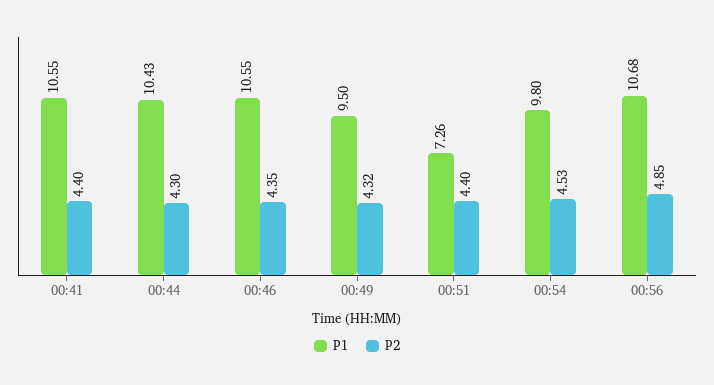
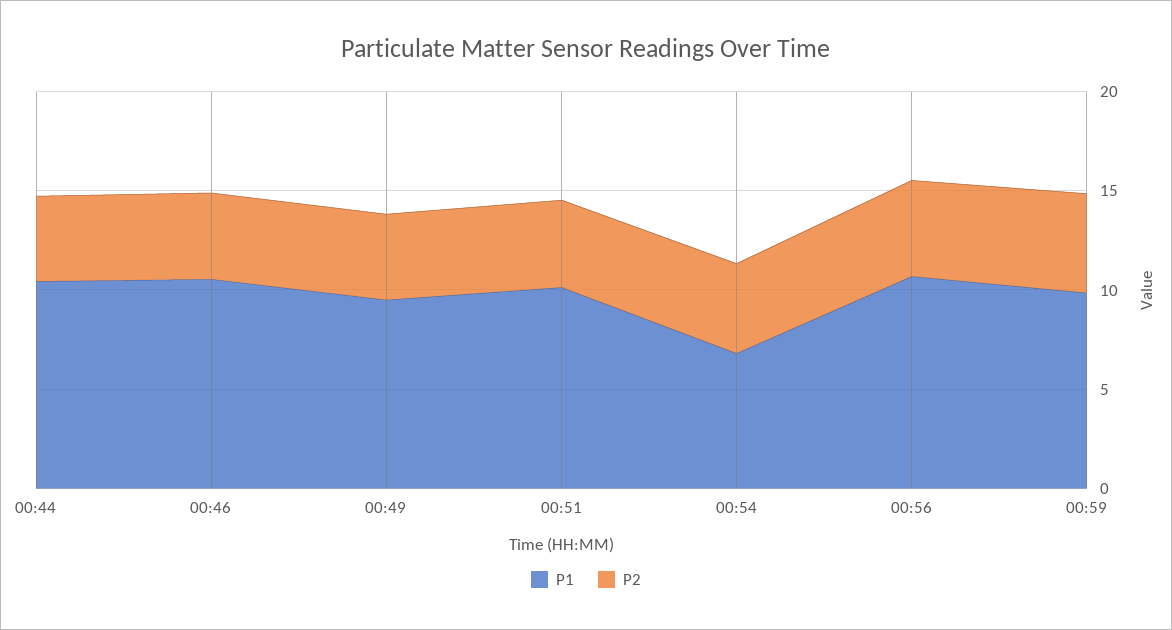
P1, 00:41: 10.55 -> none
P2, 00:41: 4.4 -> none
P1, 00:51: 7.26 -> 10
P1, 00:54: 9.8 -> 7
P1, 00:59: none -> 10
P2, 00:59: none -> 5

